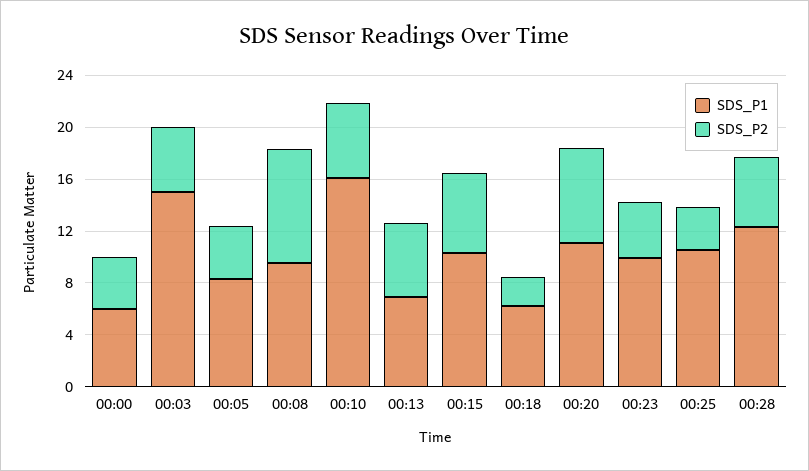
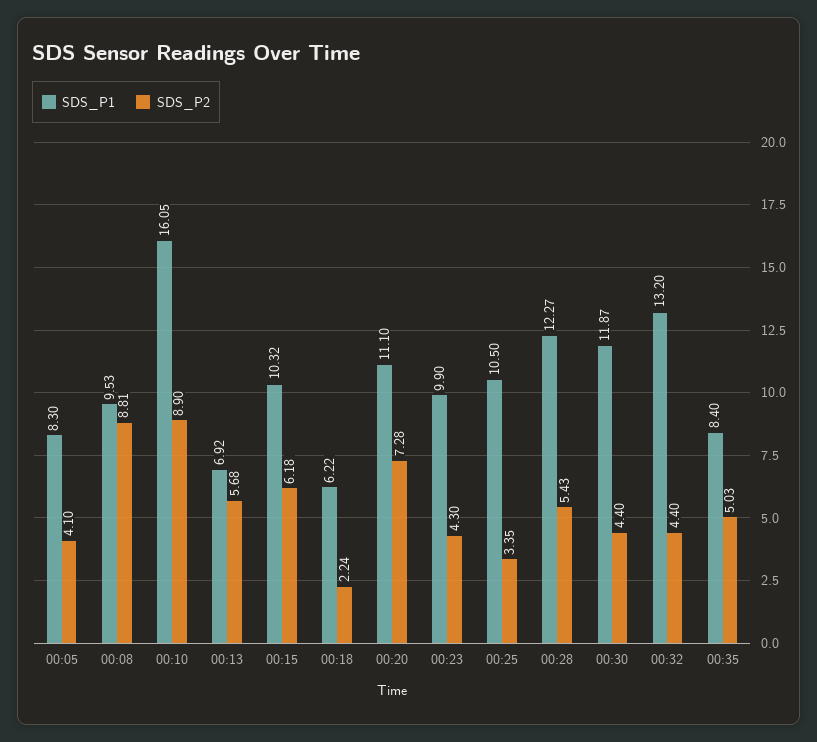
SDS_P1, 00:00: 6 -> none
SDS_P2, 00:00: 4 -> none
SDS_P1, 00:03: 15 -> none
SDS_P2, 00:03: 5 -> none
SDS_P2, 00:10: 6 -> 8.9
SDS_P1, 00:30: none -> 11.87
SDS_P2, 00:30: none -> 4.4
SDS_P1, 00:32: none -> 13.2
SDS_P2, 00:32: none -> 4.4
SDS_P1, 00:35: none -> 8.4
SDS_P2, 00:35: none -> 5.03

